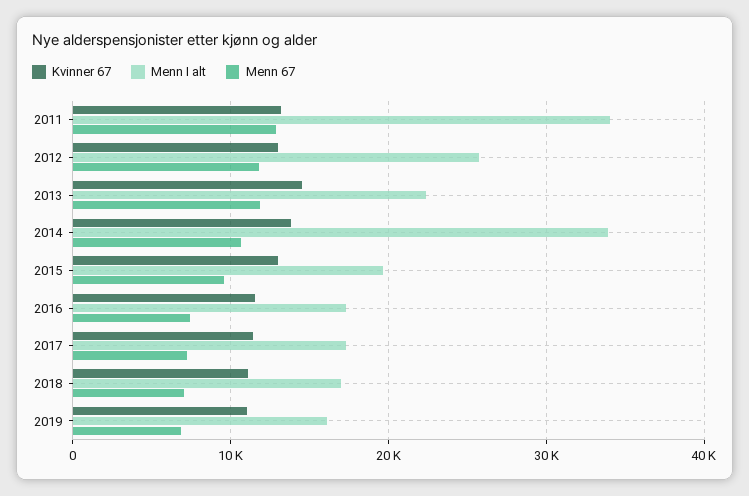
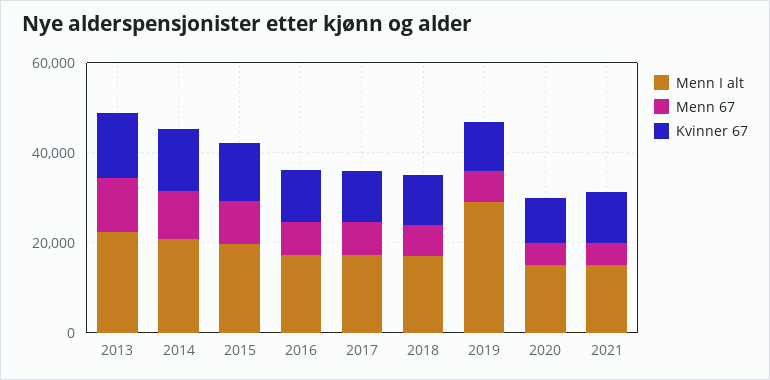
Kvinner 67, 2011: 13000 -> none
Menn I alt, 2011: 34000 -> none
Menn 67, 2011: 13000 -> none
Kvinner 67, 2012: 13000 -> none
Menn I alt, 2012: 26000 -> none
Menn 67, 2012: 12000 -> none
Menn I alt, 2014: 34000 -> 20000
Menn I alt, 2019: 16000 -> 30000
Menn I alt, 2020: none -> 15000
Menn 67, 2020: none -> 5000
Kvinner 67, 2020: none -> 10000
Menn I alt, 2021: none -> 15000
Menn 67, 2021: none -> 5000
Kvinner 67, 2021: none -> 10000

